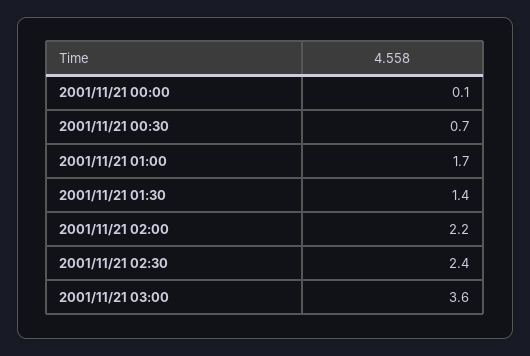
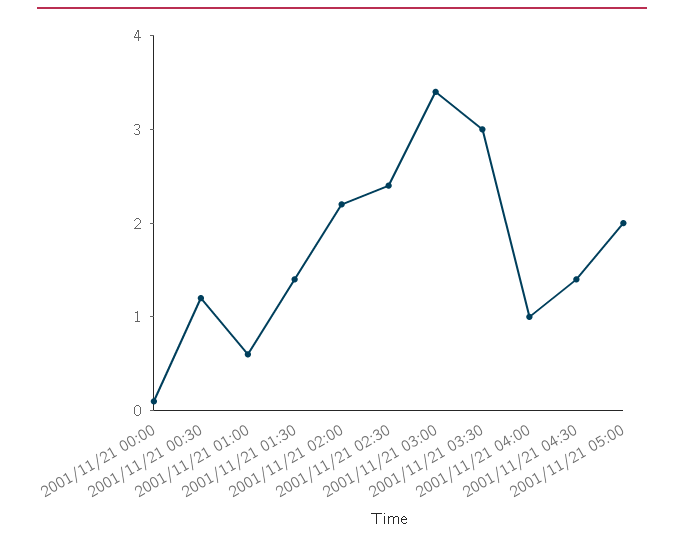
2001/11/21 00:30: 0.7 -> 1.2
2001/11/21 01:00: 1.7 -> 0.6
2001/11/21 03:00: 3.6 -> 3.4
2001/11/21 03:30: none -> 3
2001/11/21 04:00: none -> 1
2001/11/21 04:30: none -> 1.4
2001/11/21 05:00: none -> 2

